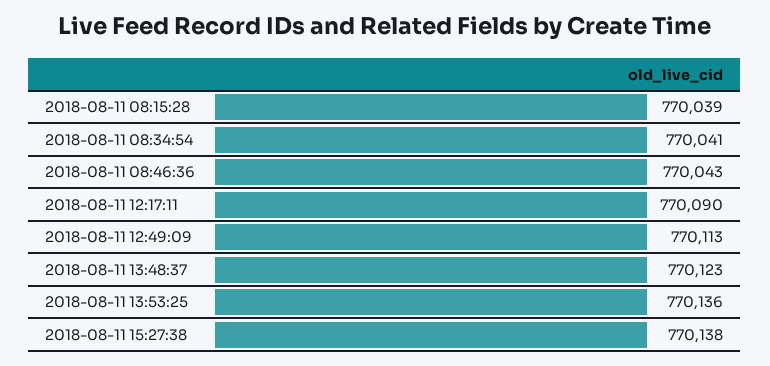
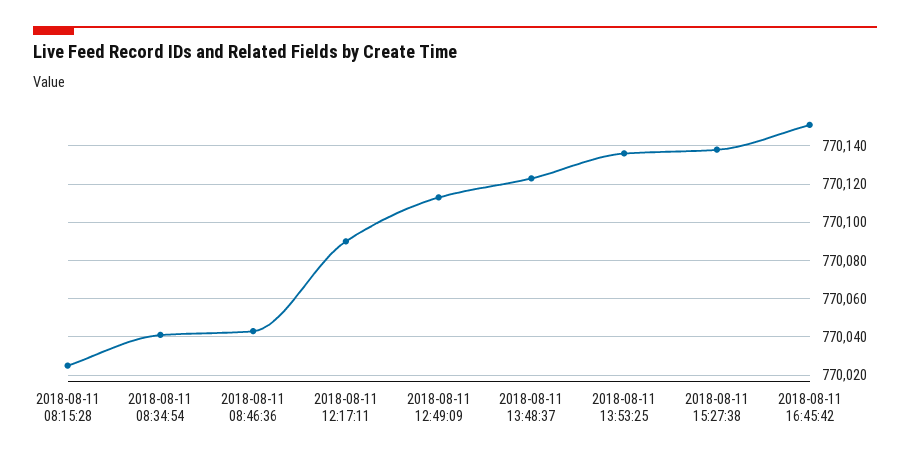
2018-08-11 08:15:28: 770039 -> 770025
2018-08-11 16:45:42: none -> 770150

